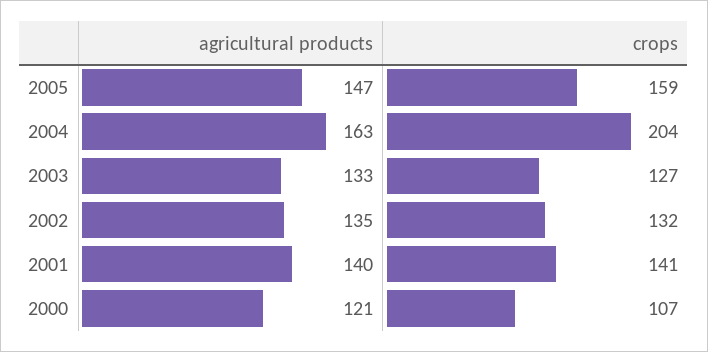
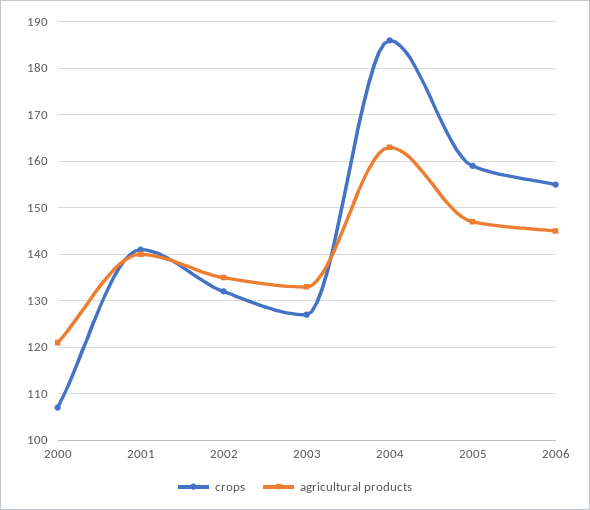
crops, 2004: 204 -> 185
crops, 2006: none -> 155
agricultural products, 2006: none -> 145

